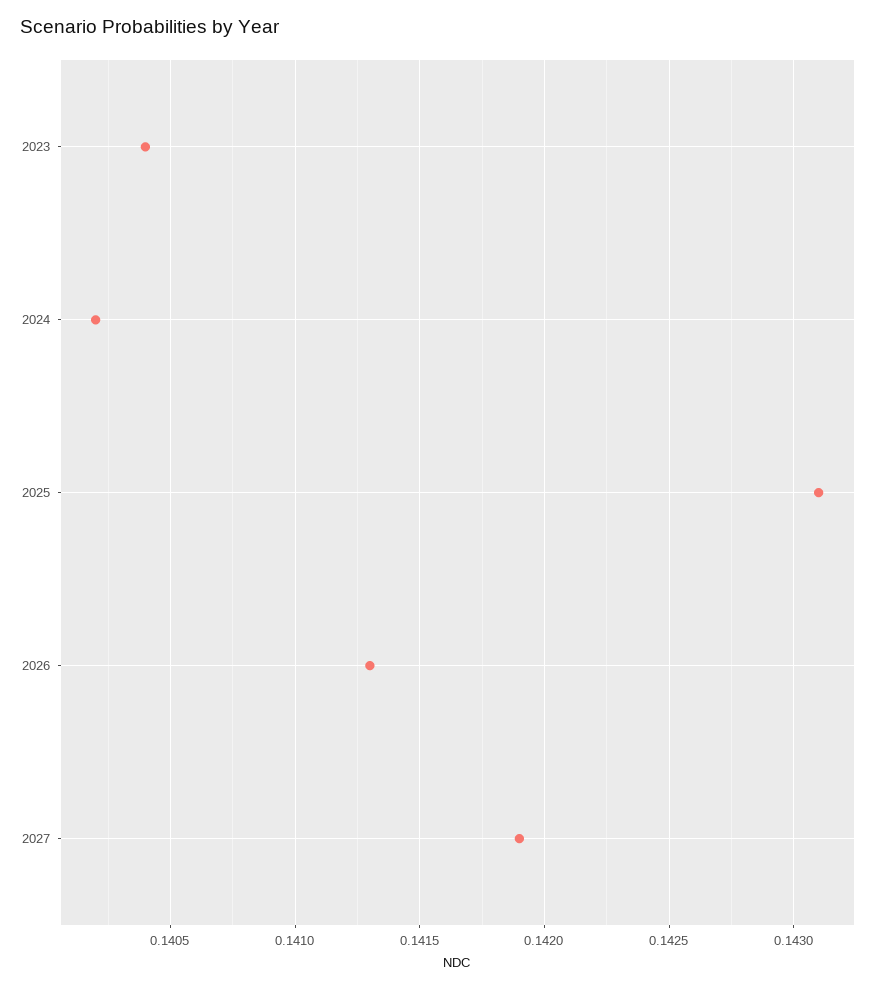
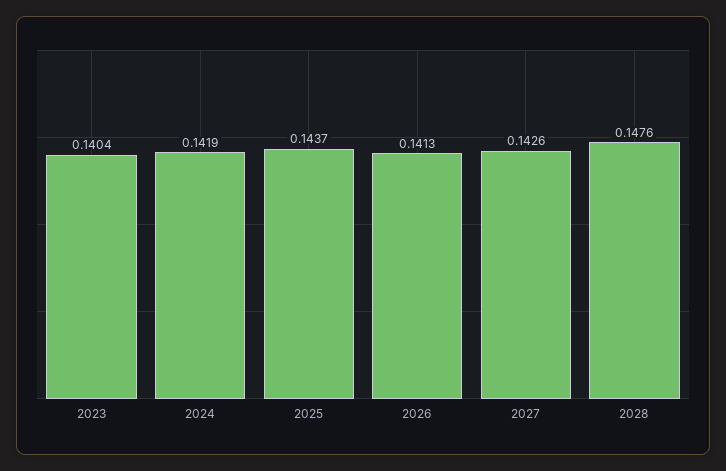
2024: 0.1402 -> 0.1419
2025: 0.1431 -> 0.1437
2027: 0.1419 -> 0.1426
2028: none -> 0.1476

